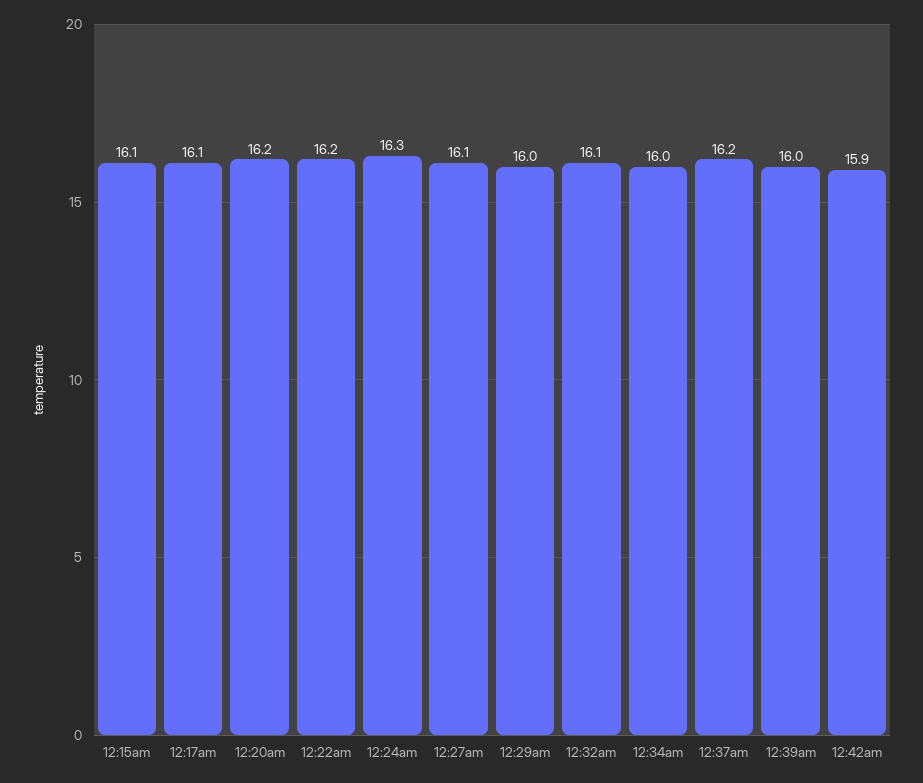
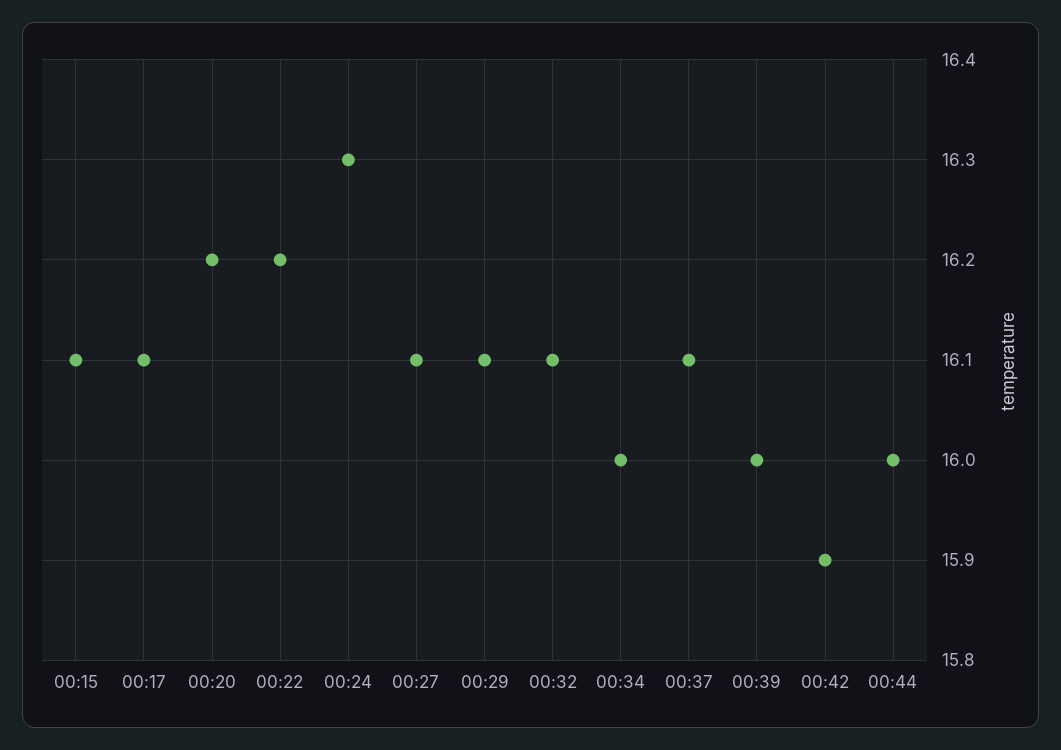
12:29am: 16 -> 16.1
12:37am: 16.2 -> 16.1
00:44: none -> 16

